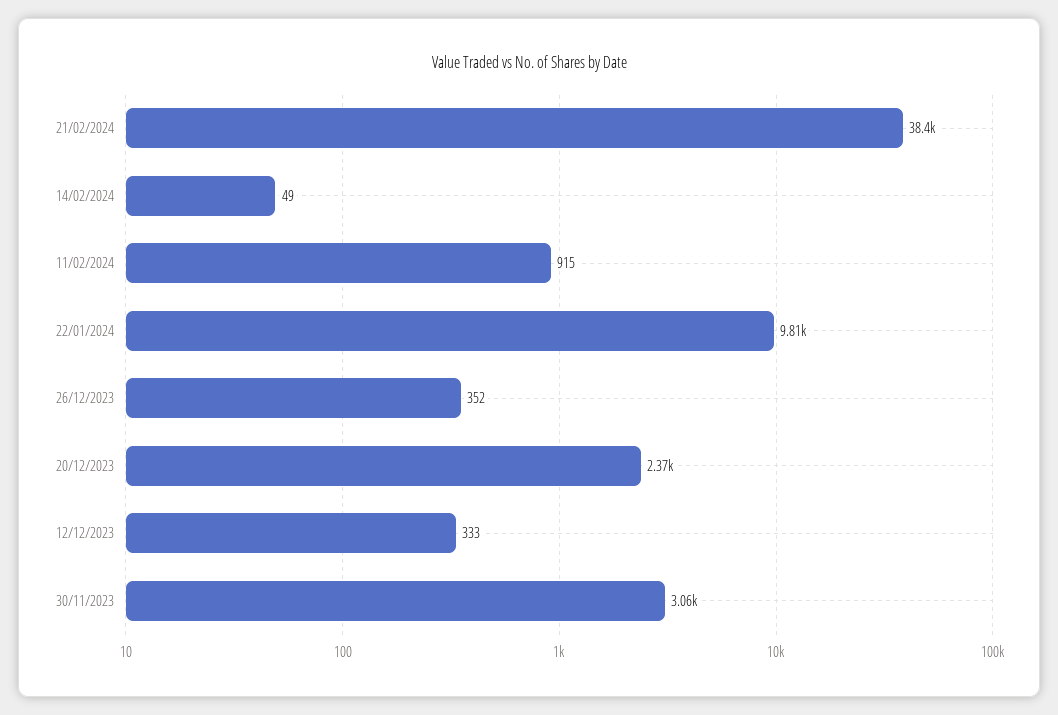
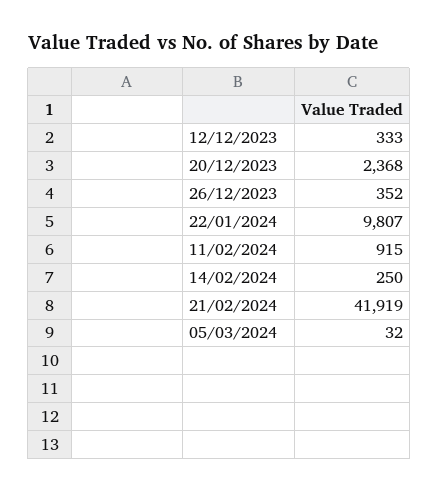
21/02/2024: 38400 -> 41919
14/02/2024: 49 -> 250
30/11/2023: 3060 -> none
05/03/2024: none -> 32

